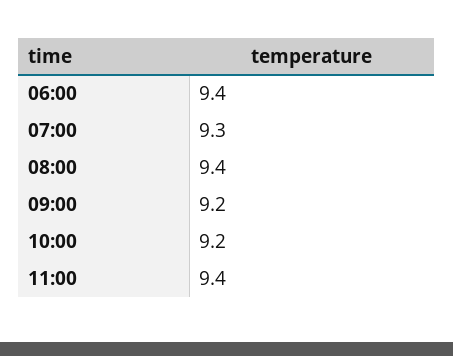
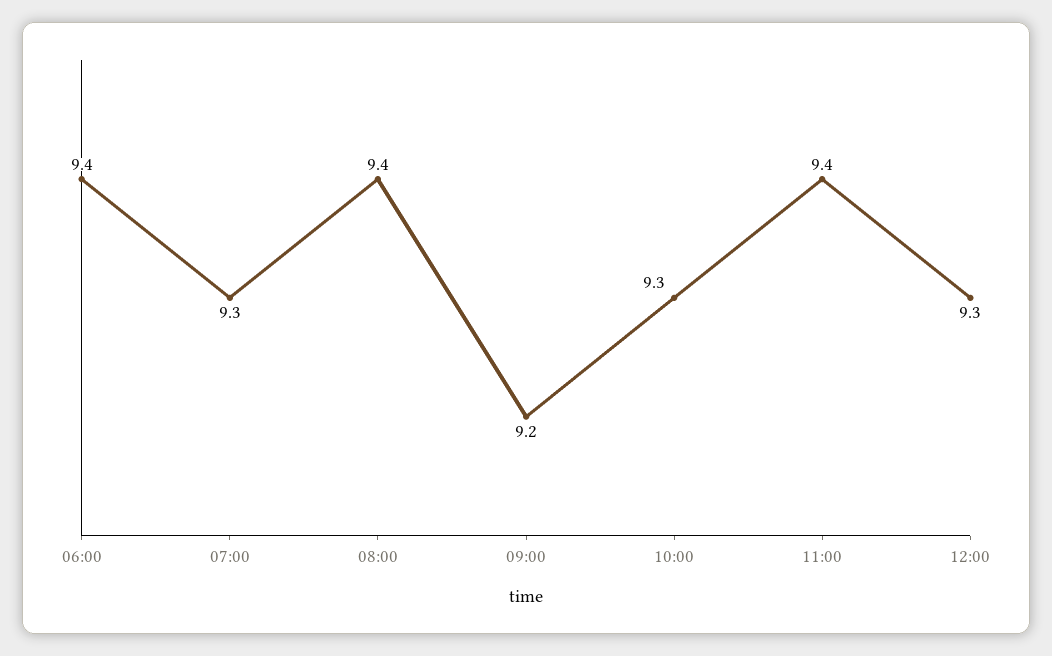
10:00: 9.2 -> 9.3
12:00: none -> 9.3

